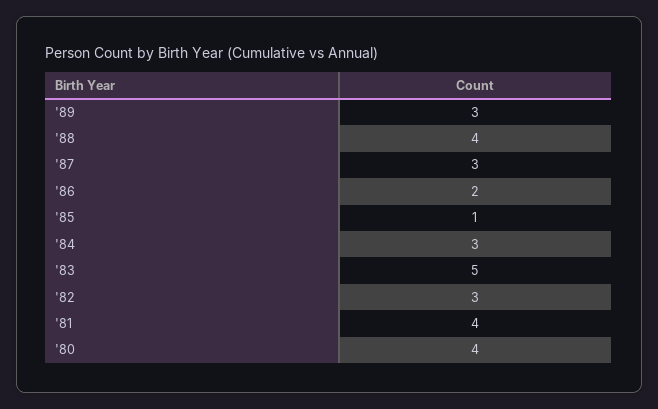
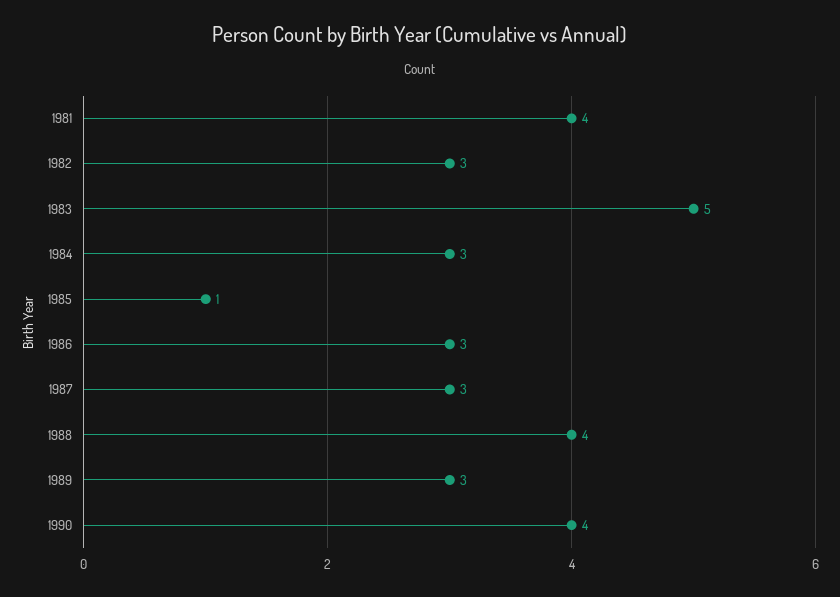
'86: 2 -> 3
'80: 4 -> none
1990: none -> 4

